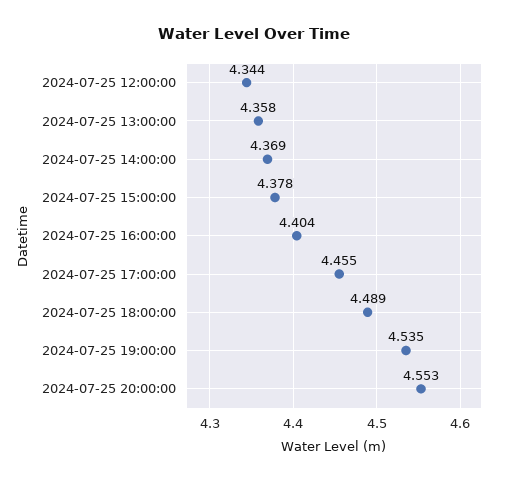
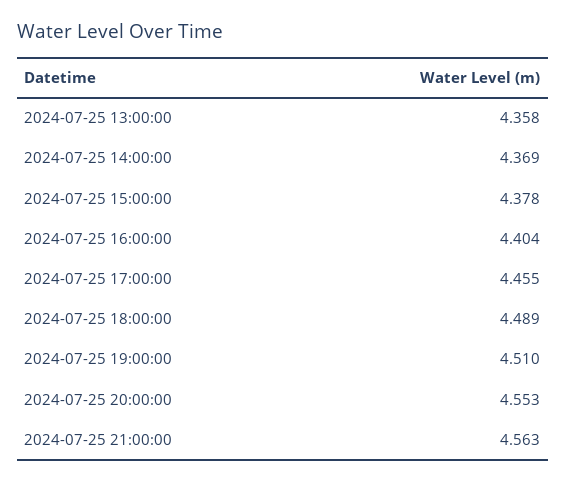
2024-07-25 12:00:00: 4.344 -> none
2024-07-25 19:00:00: 4.535 -> 4.51
2024-07-25 21:00:00: none -> 4.563

